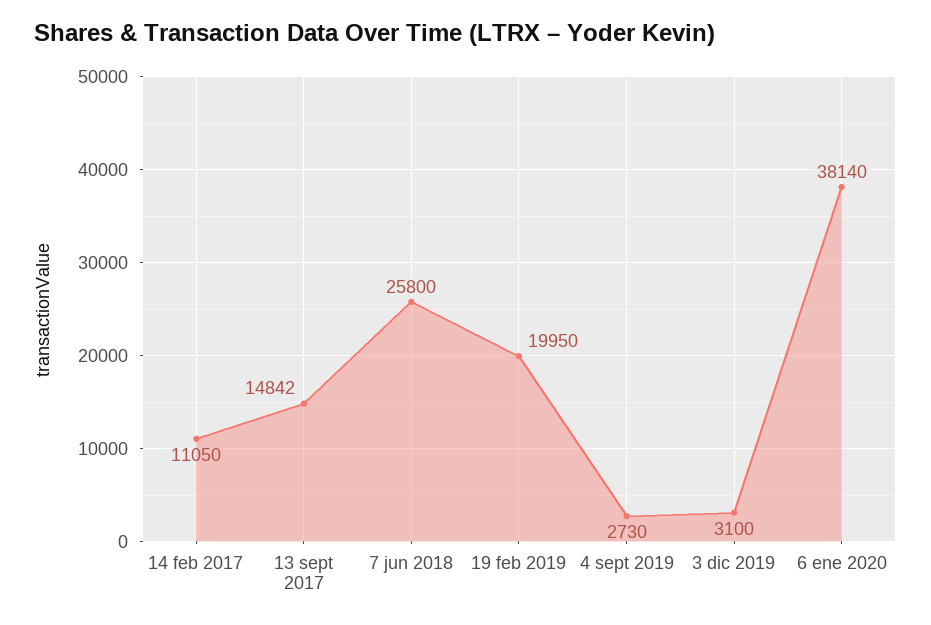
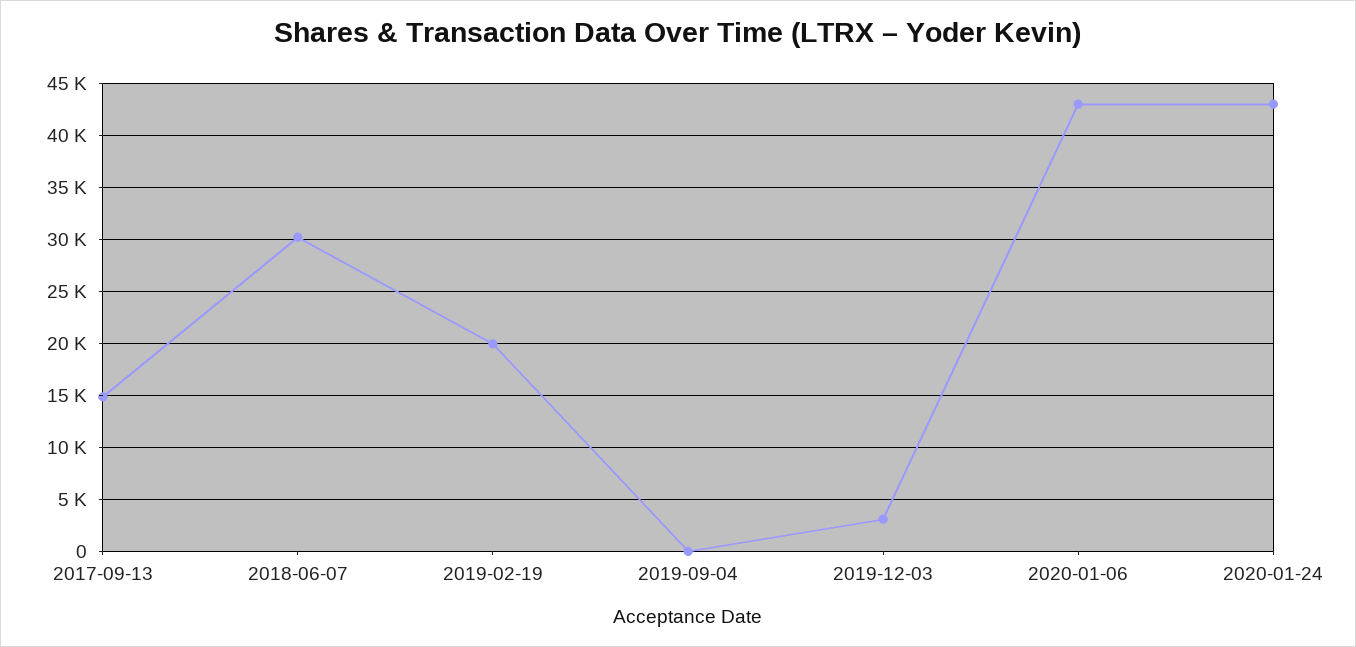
14 feb 2017: 11050 -> none
7 jun 2018: 25800 -> 30000
4 sept 2019: 2730 -> 0
6 ene 2020: 38140 -> 43000
2020-01-24: none -> 43000

